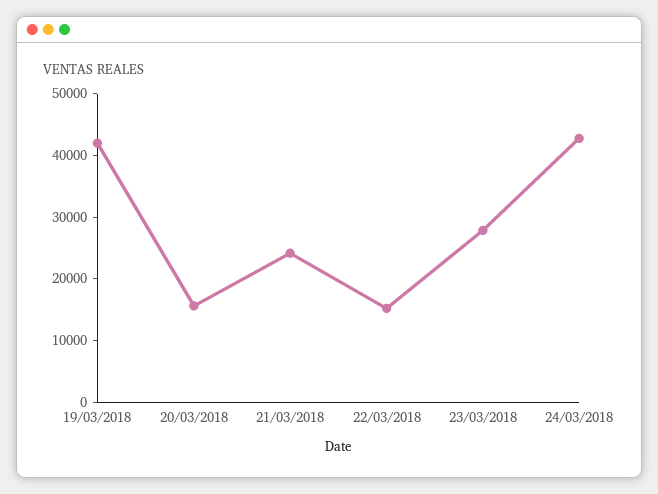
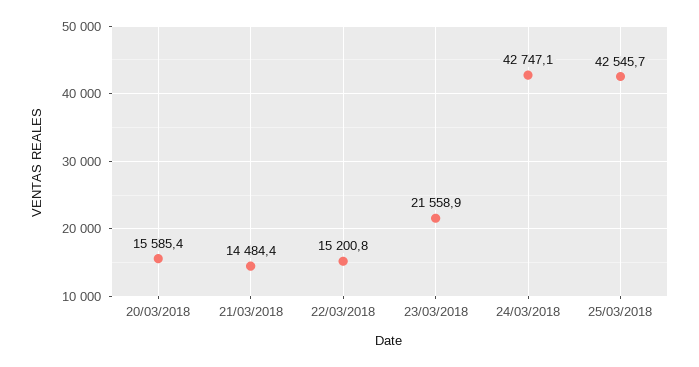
19/03/2018: 42000 -> none
21/03/2018: 24000 -> 14484.4
23/03/2018: 28000 -> 21558.9
25/03/2018: none -> 42545.7

